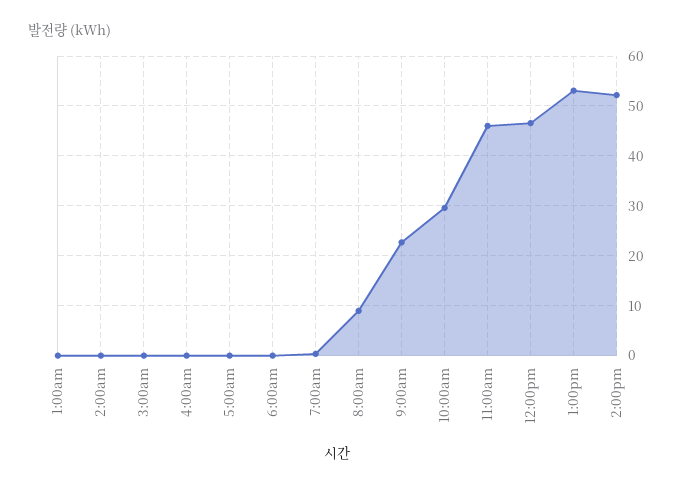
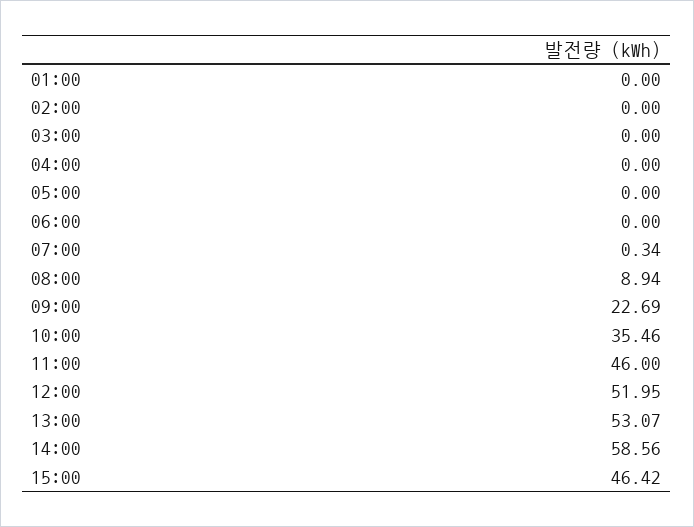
10:00am: 30 -> 35.46
12:00pm: 46 -> 51.95
2:00pm: 52 -> 58.56
15:00: none -> 46.42

